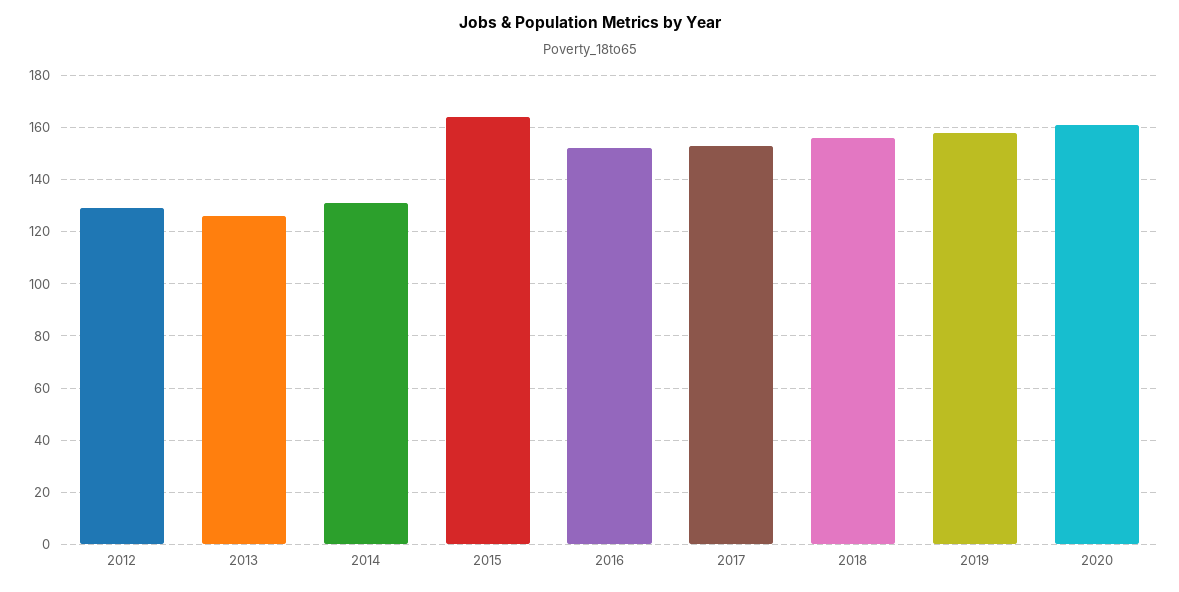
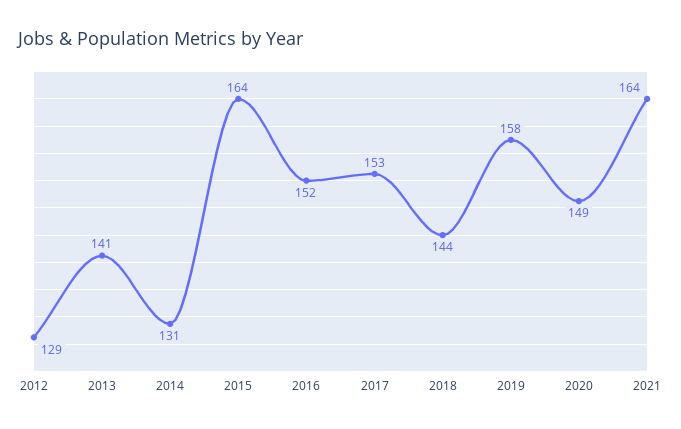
2013: 125 -> 141
2018: 155 -> 144
2020: 160 -> 149
2021: none -> 164

